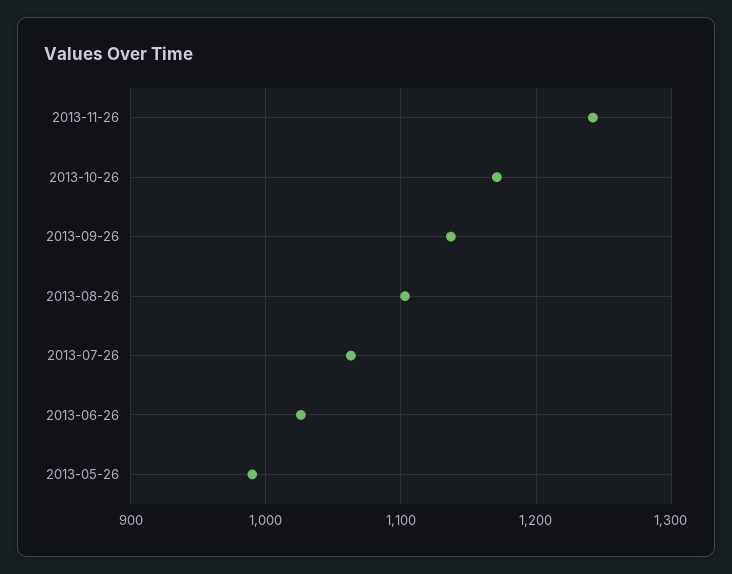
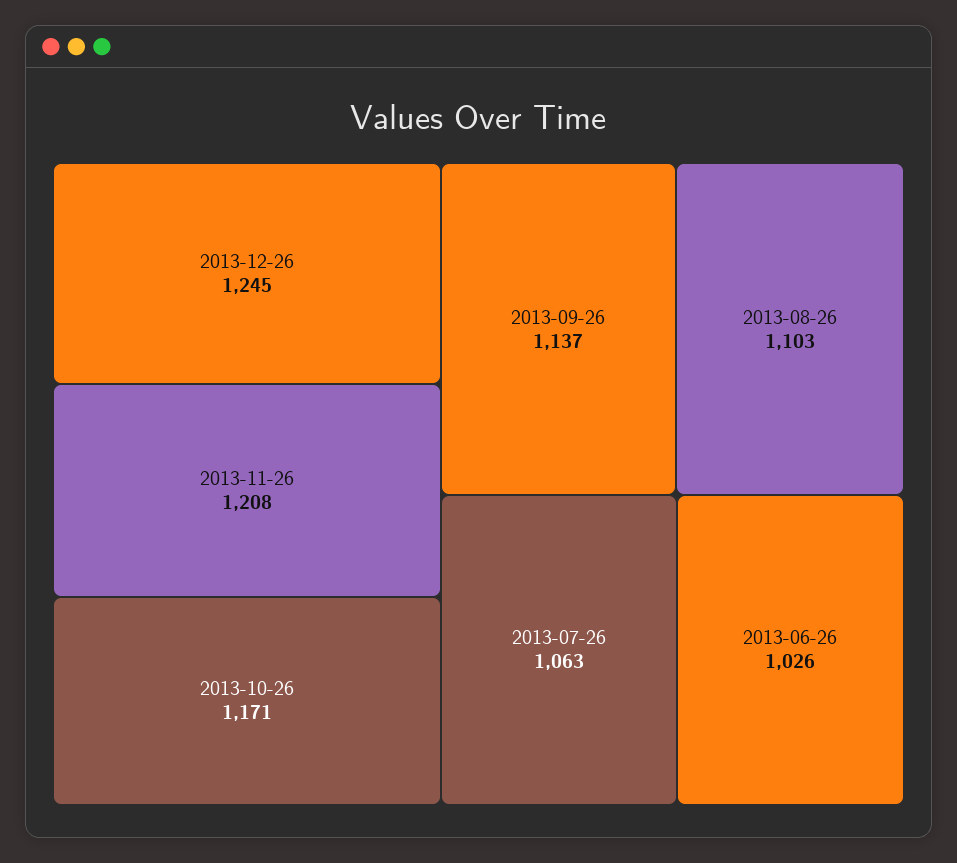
2013-11-26: 1240 -> 1208
2013-05-26: 990 -> none
2013-12-26: none -> 1245

